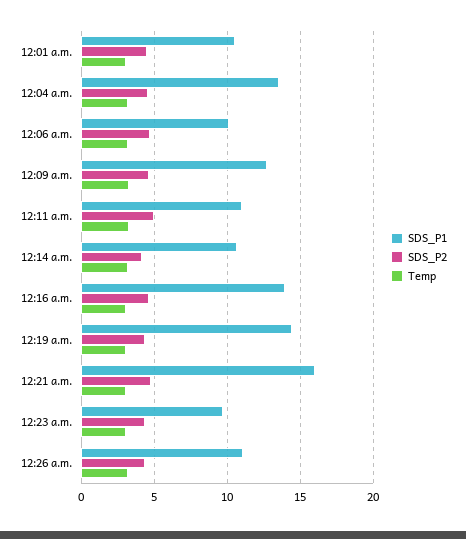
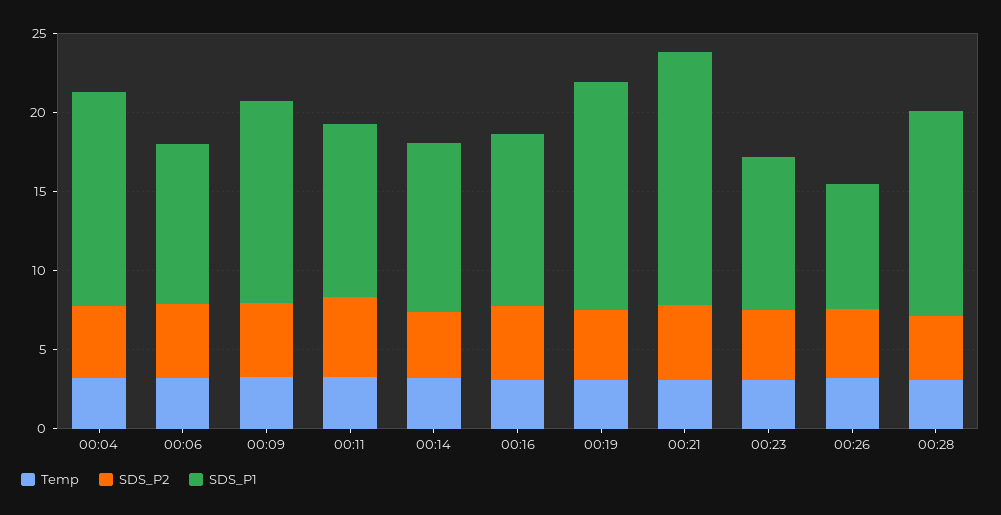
SDS_P1, 12:01 a.m.: 10.5 -> none
SDS_P2, 12:01 a.m.: 4.5 -> none
Temp, 12:01 a.m.: 3 -> none
SDS_P1, 12:16 a.m.: 14 -> 11
SDS_P1, 12:26 a.m.: 11 -> 8
Temp, 00:28: none -> 3
SDS_P2, 00:28: none -> 4
SDS_P1, 00:28: none -> 13

